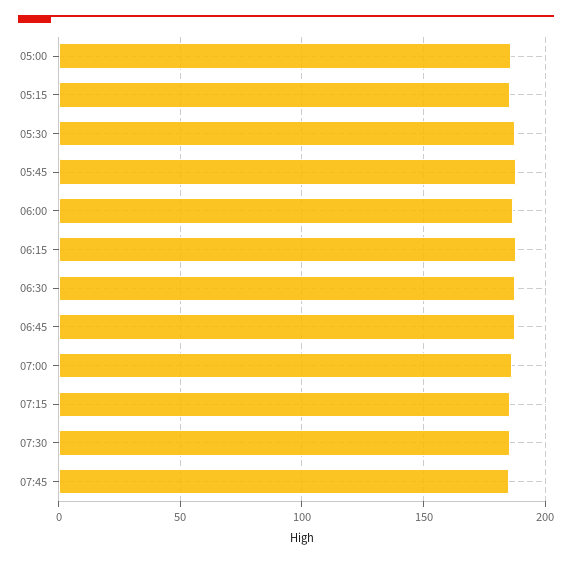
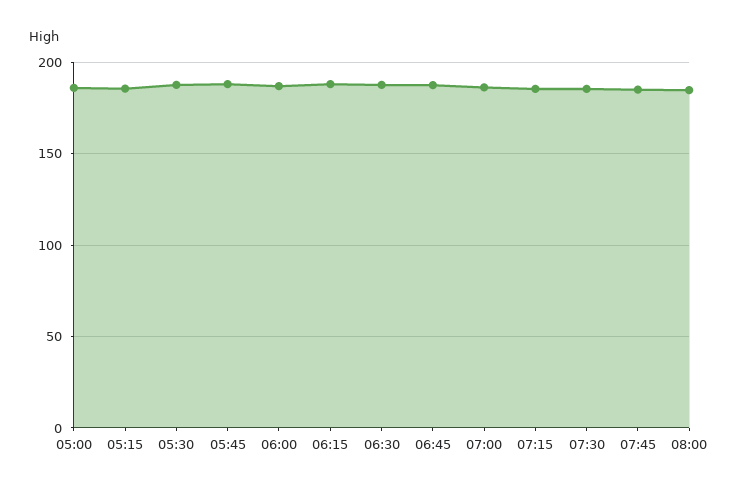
08:00: none -> 185

